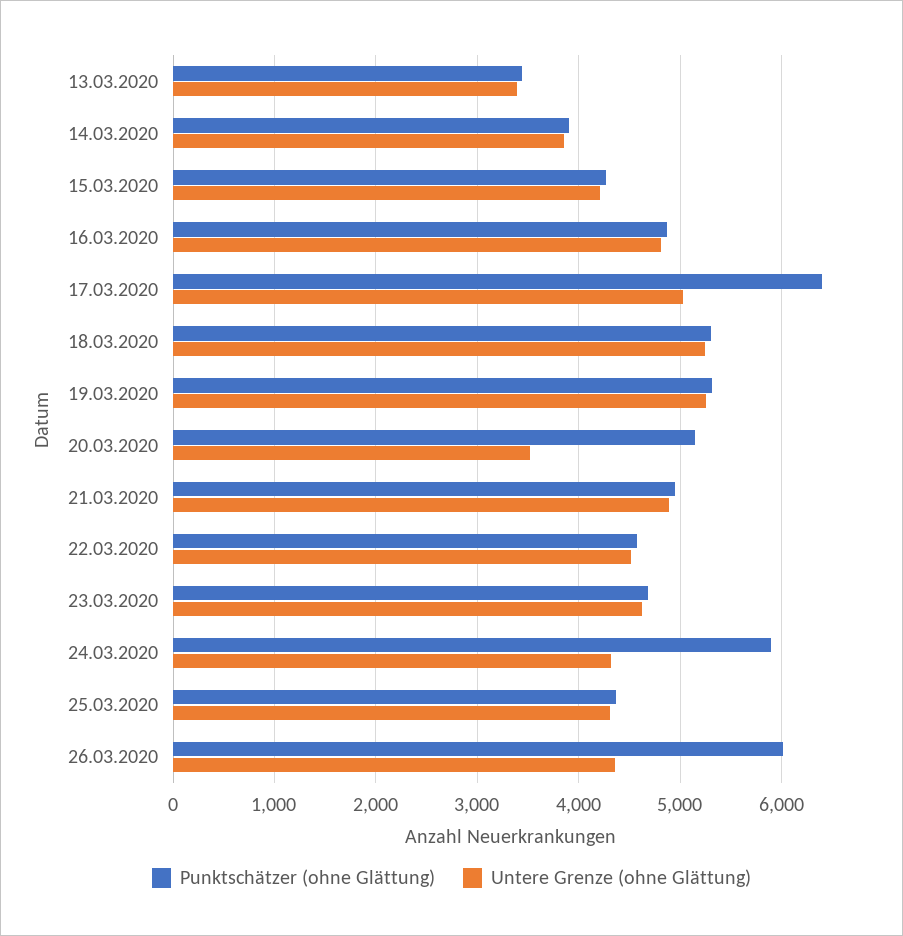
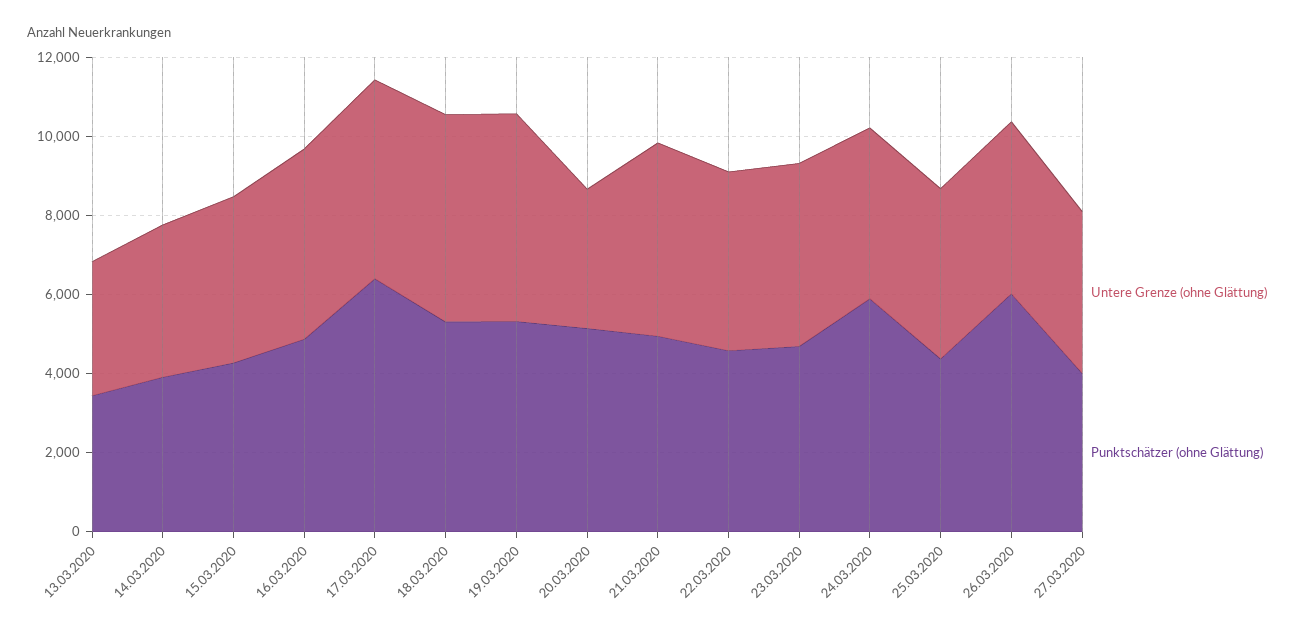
Untere Grenze (ohne Glättung), 27.03.2020: none -> 4000
Punktschätzer (ohne Glättung), 27.03.2020: none -> 4000

